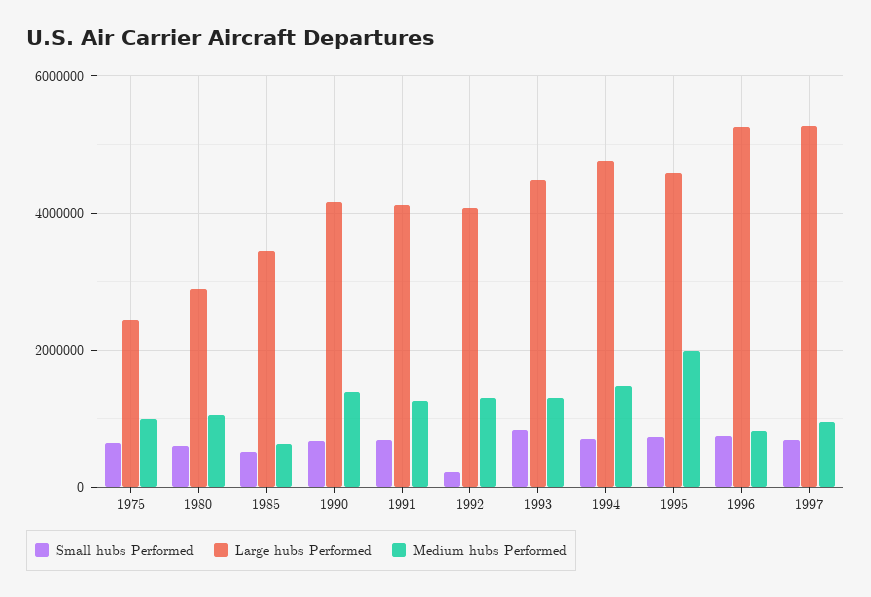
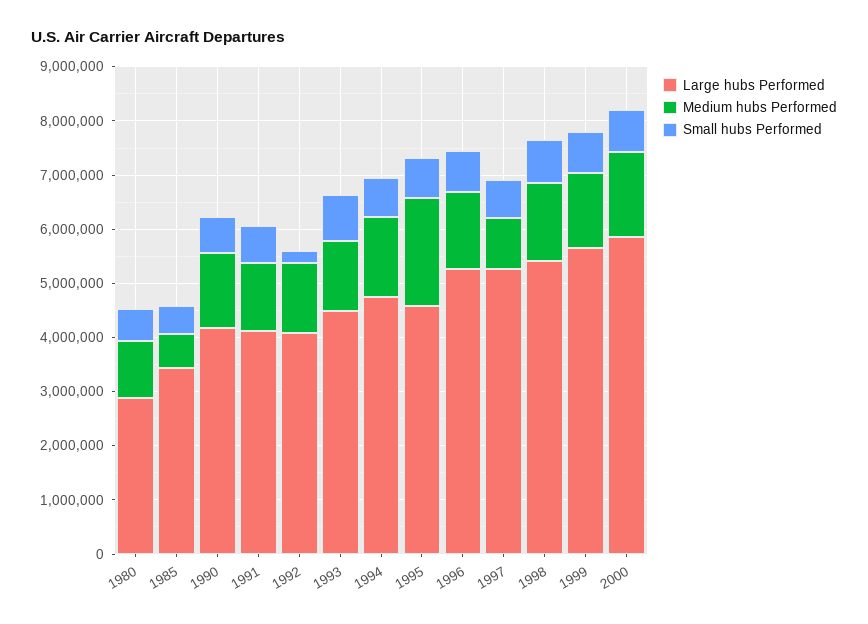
Small hubs Performed, 1975: 600000 -> none
Large hubs Performed, 1975: 2400000 -> none
Medium hubs Performed, 1975: 1000000 -> none
Medium hubs Performed, 1996: 800000 -> 1400000
Large hubs Performed, 1998: none -> 5400000
Medium hubs Performed, 1998: none -> 1400000
Small hubs Performed, 1998: none -> 800000
Large hubs Performed, 1999: none -> 5600000
Medium hubs Performed, 1999: none -> 1400000
Small hubs Performed, 1999: none -> 800000
Large hubs Performed, 2000: none -> 5800000
Medium hubs Performed, 2000: none -> 1600000
Small hubs Performed, 2000: none -> 800000

